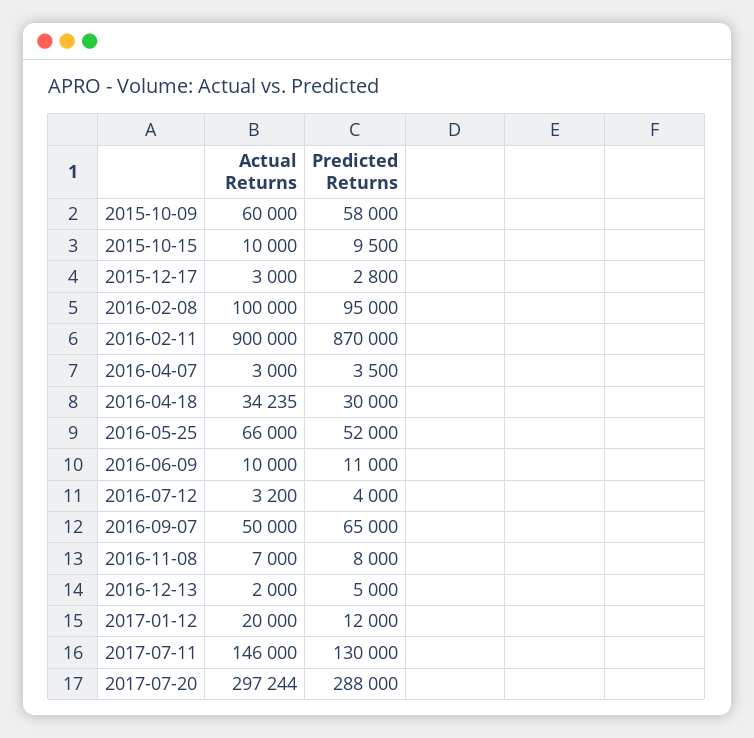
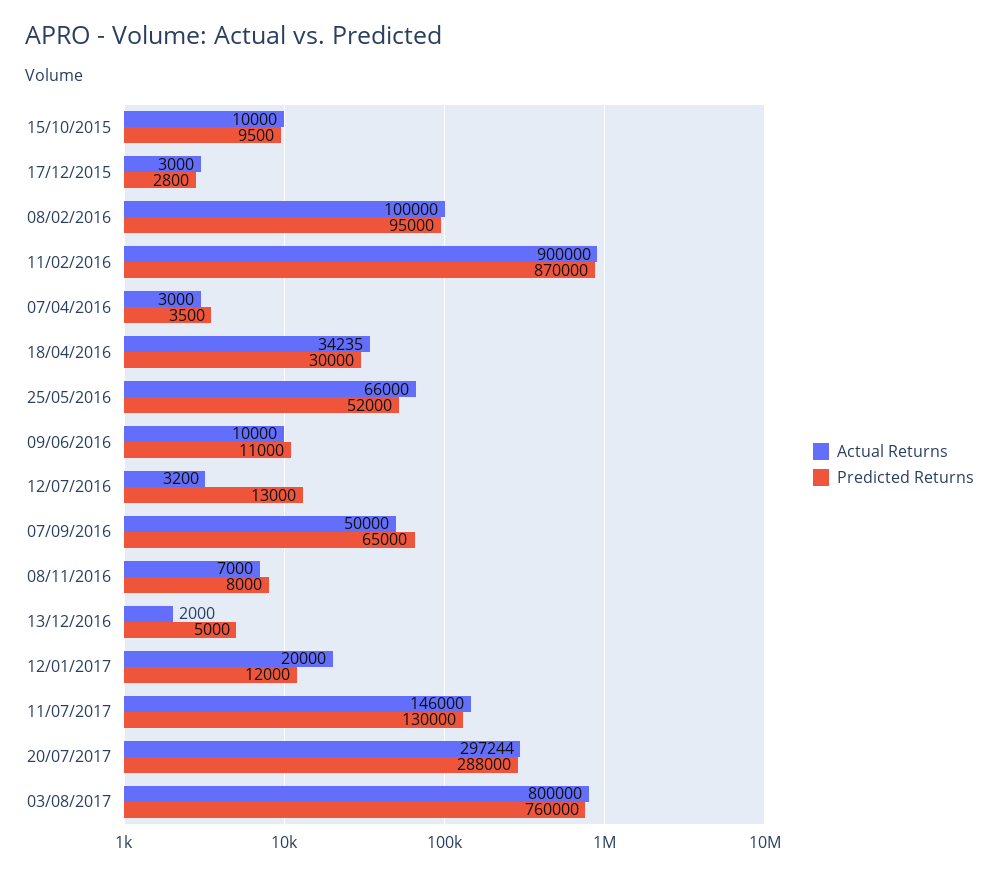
Actual Returns, 2015-10-09: 60000 -> none
Predicted Returns, 2015-10-09: 58000 -> none
Predicted Returns, 2016-07-12: 4000 -> 13000
Actual Returns, 03/08/2017: none -> 800000
Predicted Returns, 03/08/2017: none -> 760000

